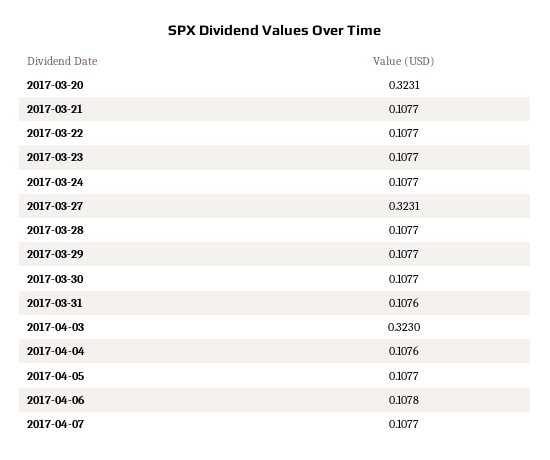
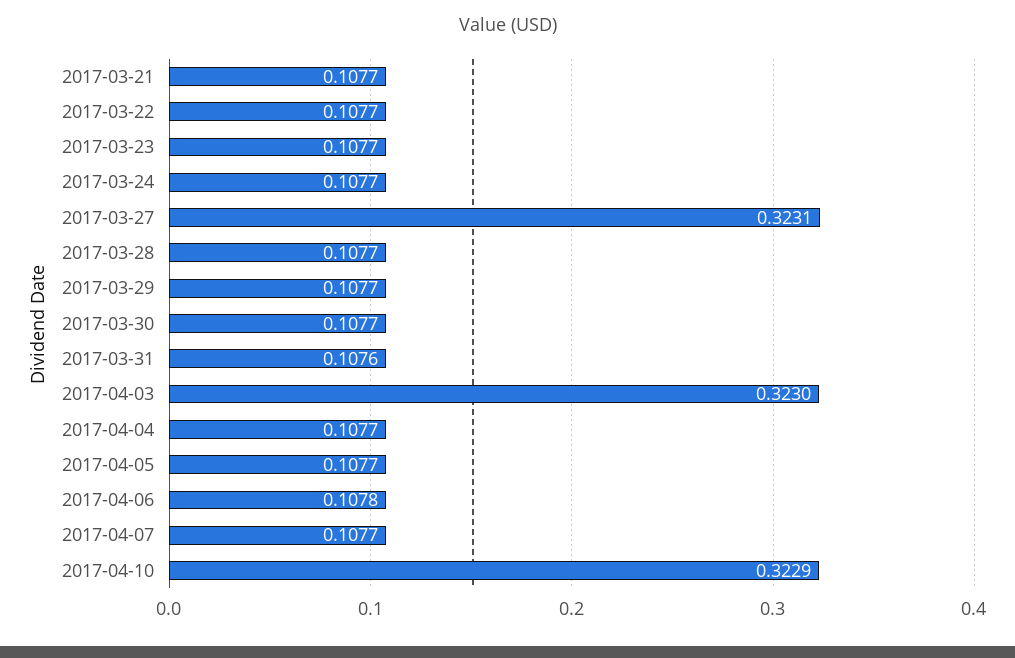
2017-03-20: 0.3231 -> none
2017-04-04: 0.1076 -> 0.1077
2017-04-10: none -> 0.3229

